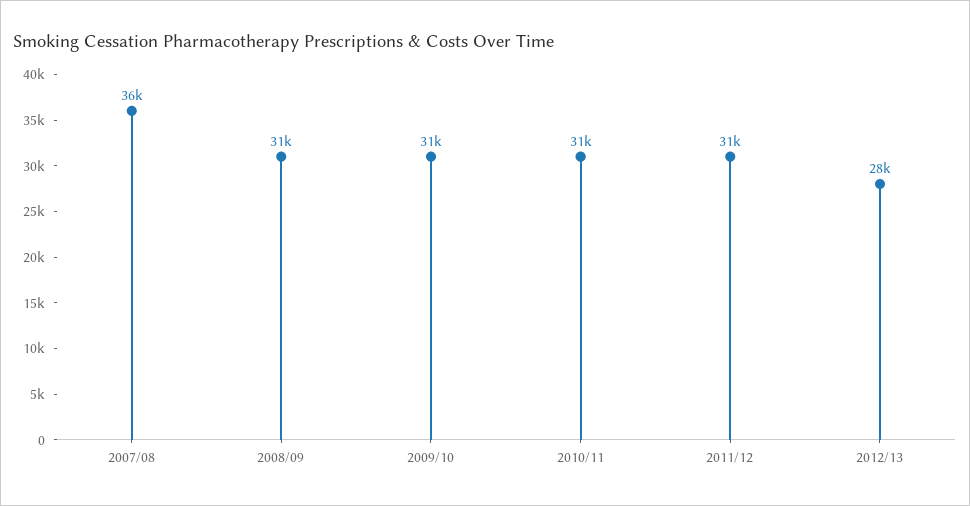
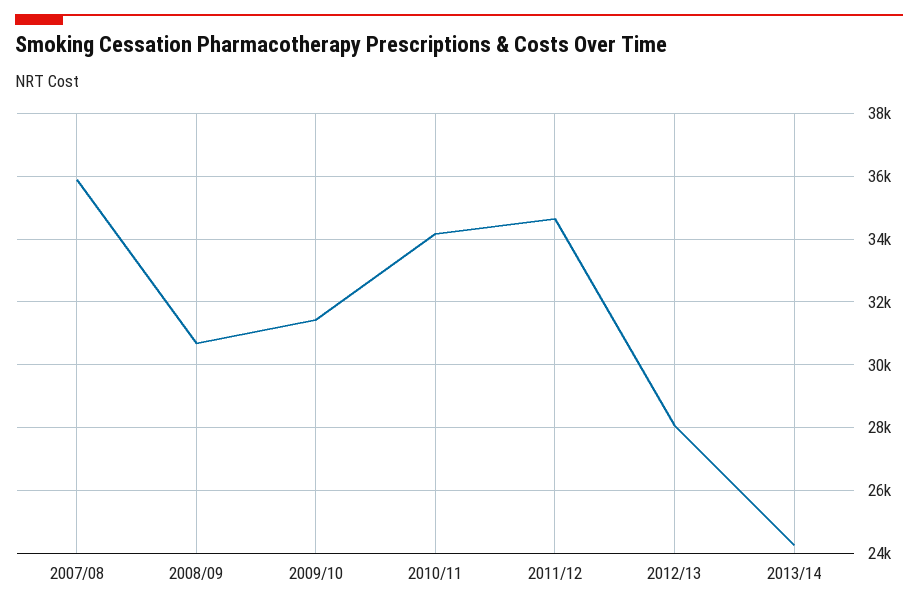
2010/11: 31000 -> 34200
2011/12: 31000 -> 34600
2013/14: none -> 24200

